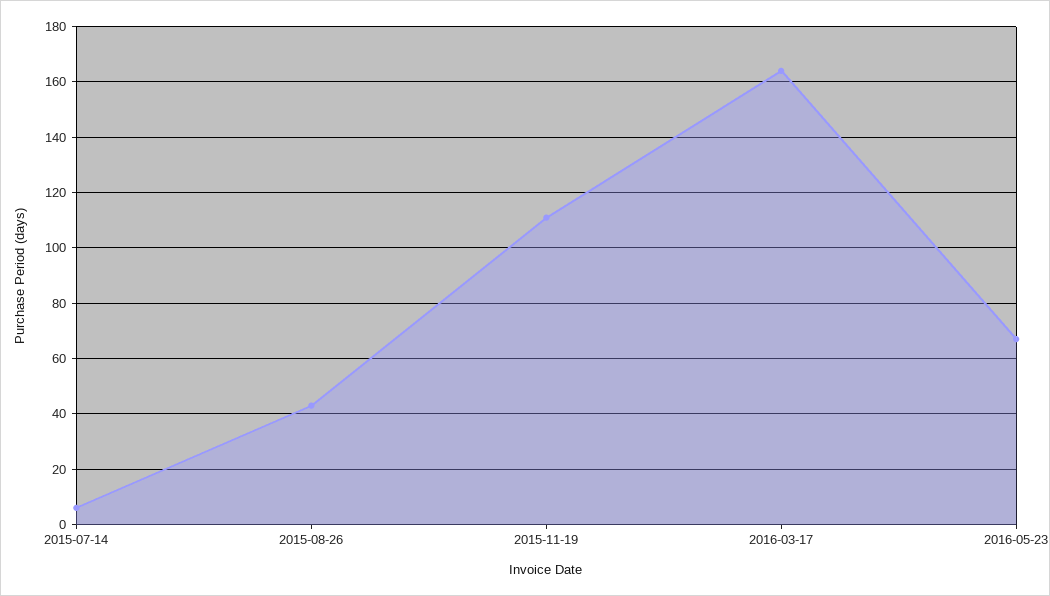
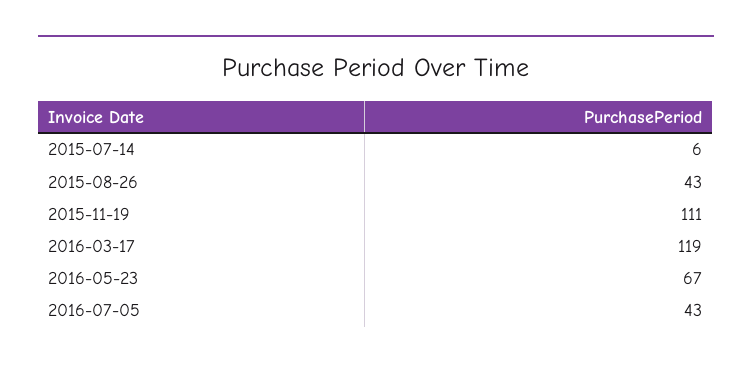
2016-03-17: 165 -> 119
2016-07-05: none -> 43

